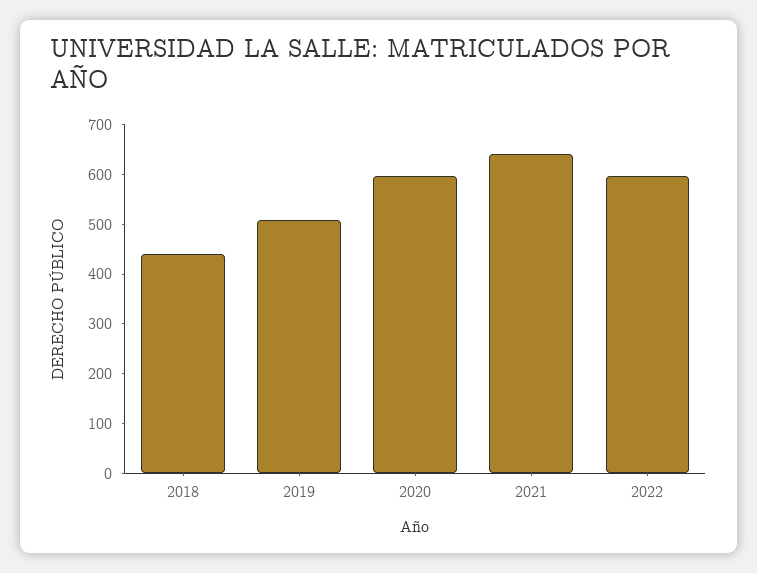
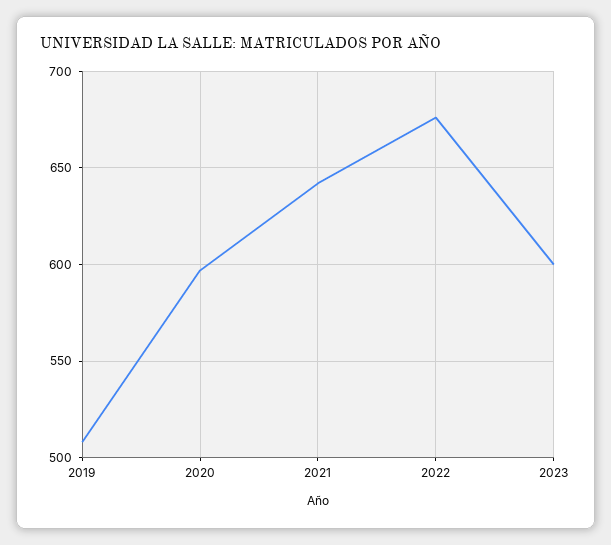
2018: 440 -> none
2022: 600 -> 675
2023: none -> 600

